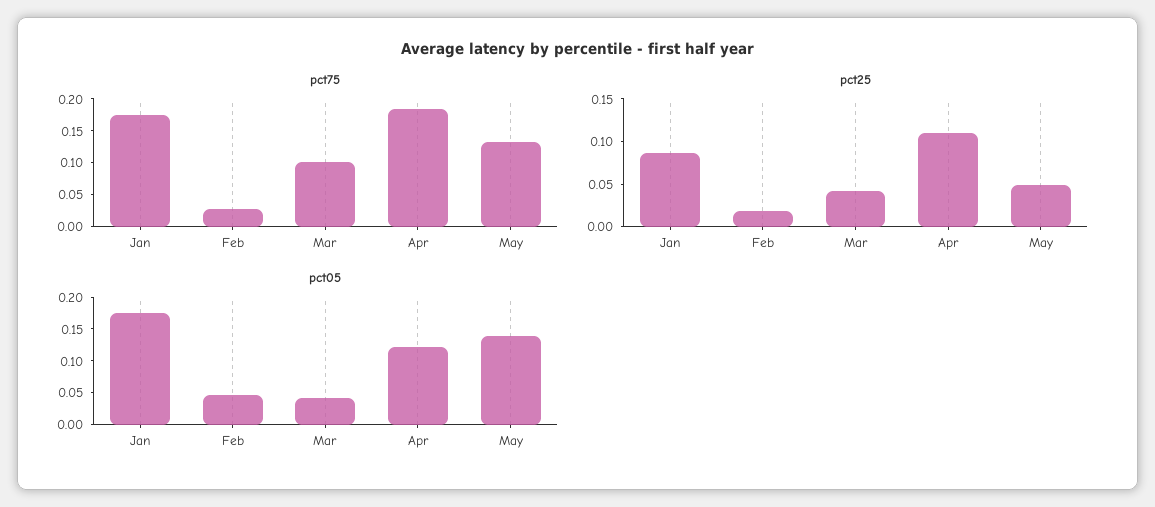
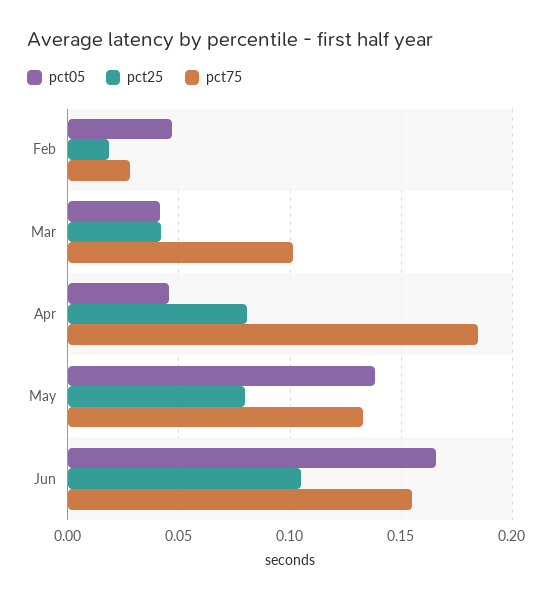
pct75, Jan: 0.175 -> none
pct25, Jan: 0.09 -> none
pct25, Apr: 0.11 -> 0.08
pct25, May: 0.05 -> 0.08
pct05, Jan: 0.175 -> none
pct05, Apr: 0.125 -> 0.045
pct05, Jun: none -> 0.165
pct25, Jun: none -> 0.105
pct75, Jun: none -> 0.155

